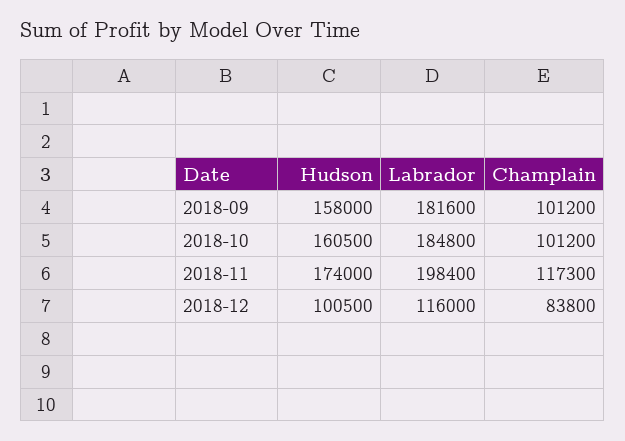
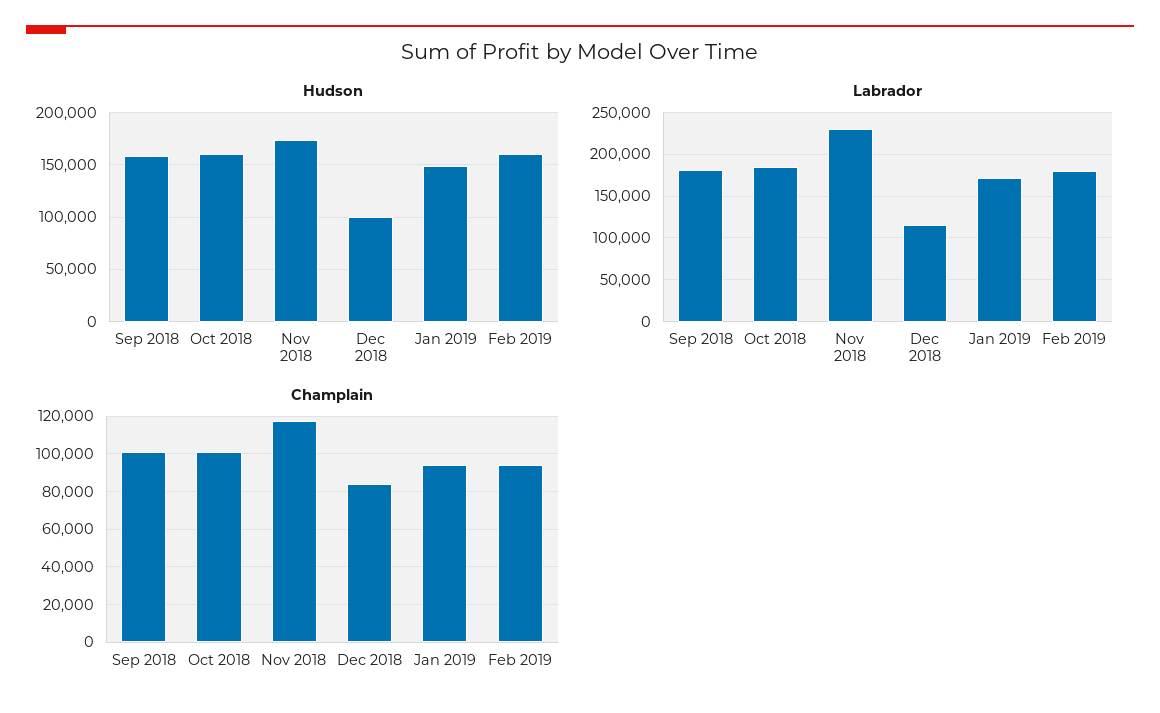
Labrador, 2018-11: 198400 -> 230000
Hudson, Jan 2019: none -> 150000
Hudson, Feb 2019: none -> 160000
Labrador, Jan 2019: none -> 170000
Labrador, Feb 2019: none -> 180000
Champlain, Jan 2019: none -> 95000
Champlain, Feb 2019: none -> 95000

